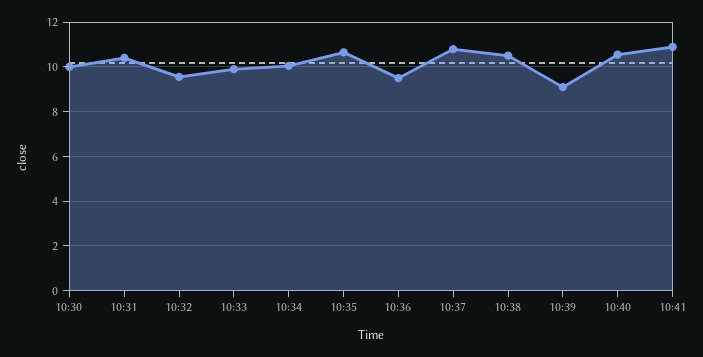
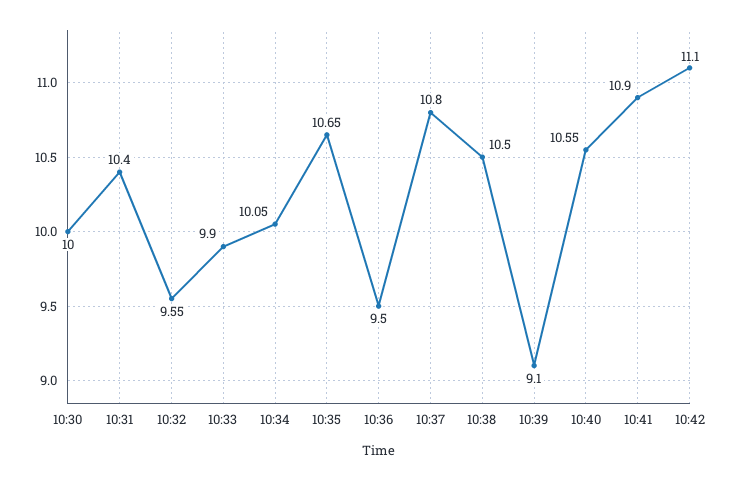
10:42: none -> 11.1

